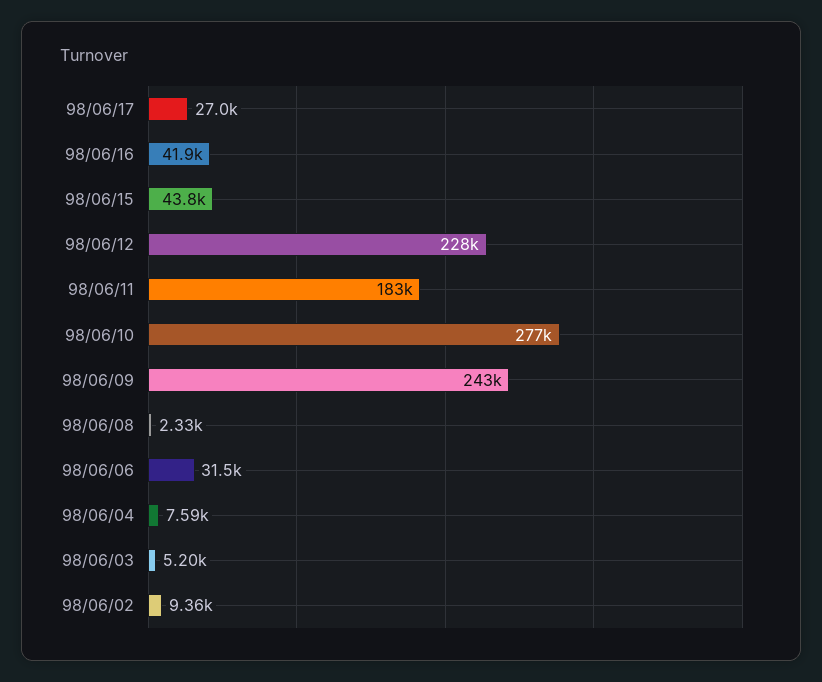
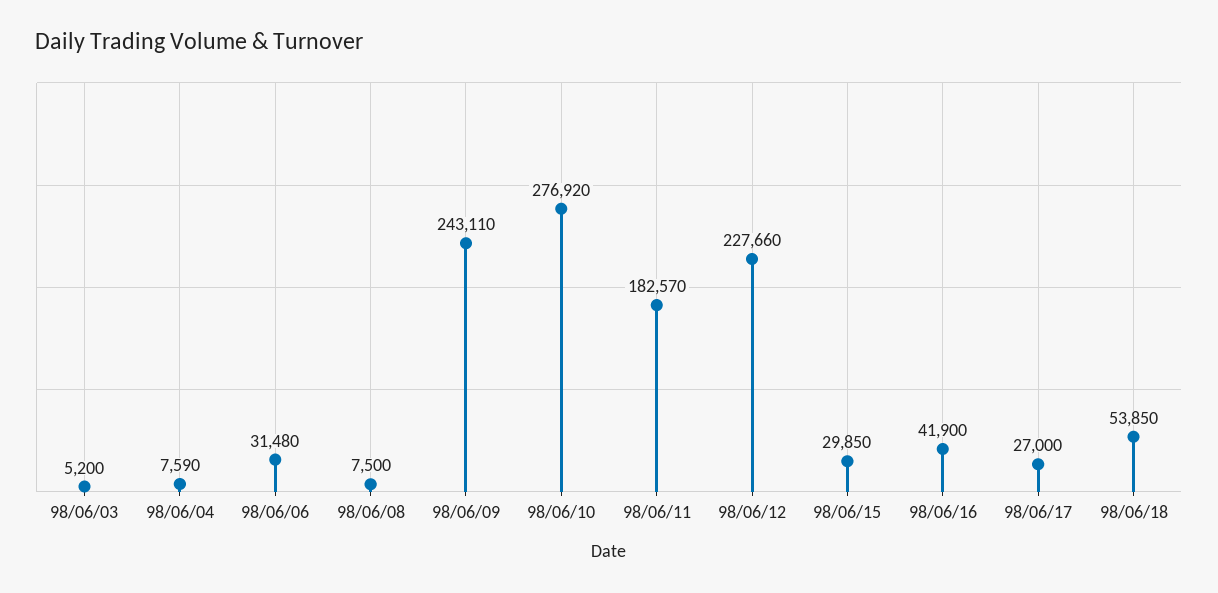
98/06/15: 43800 -> 29850
98/06/08: 2330 -> 7500
98/06/02: 9360 -> none
98/06/18: none -> 53850

